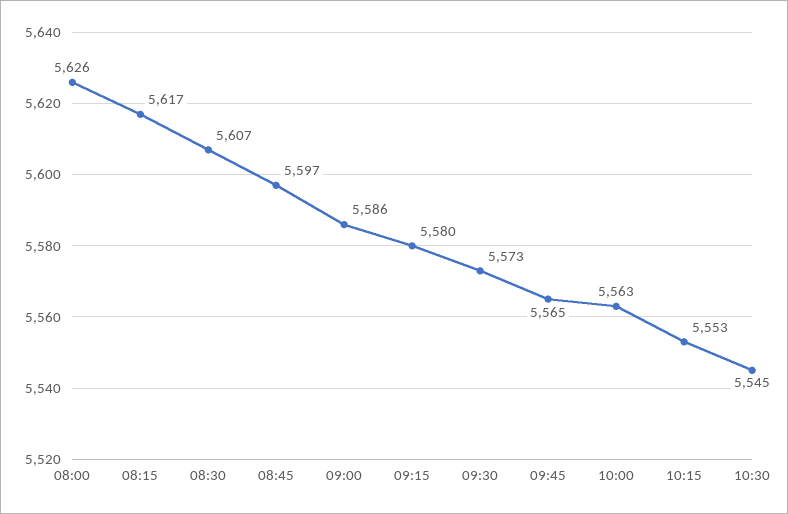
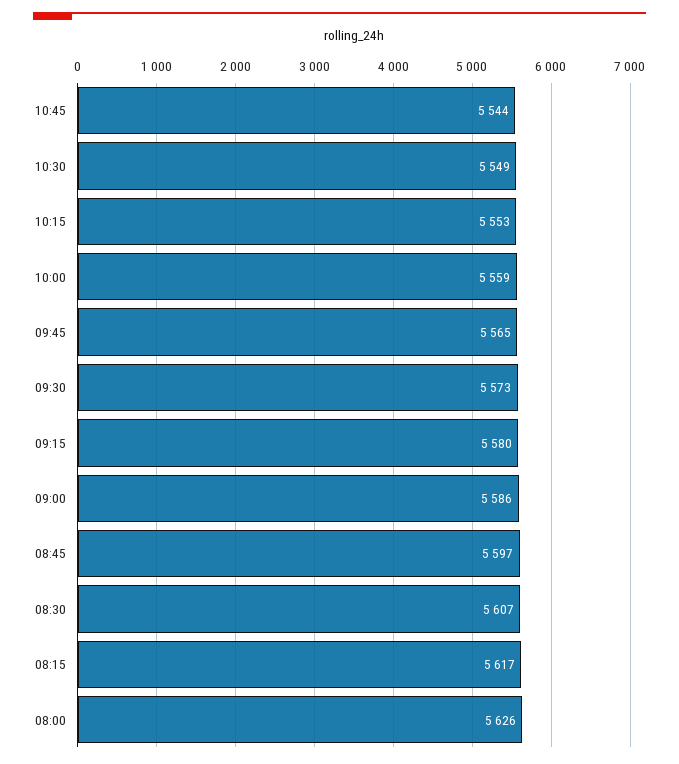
10:00: 5563 -> 5559
10:30: 5545 -> 5549
10:45: none -> 5544

